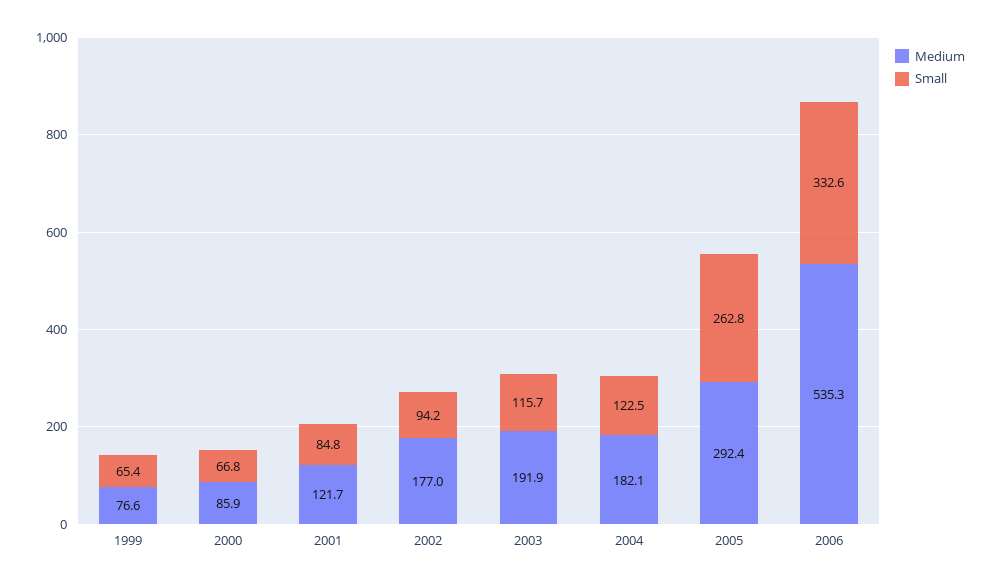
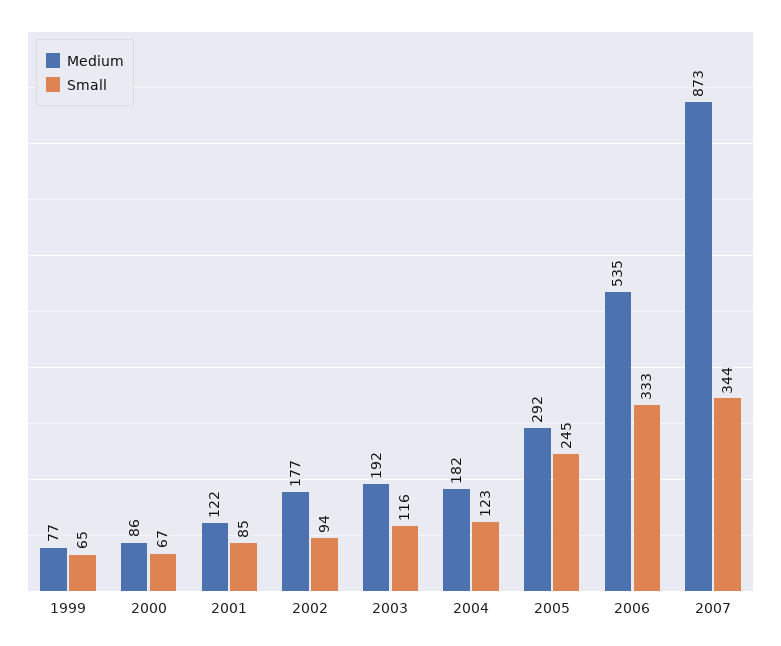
Small, 2005: 262.8 -> 245
Medium, 2007: none -> 873
Small, 2007: none -> 344

